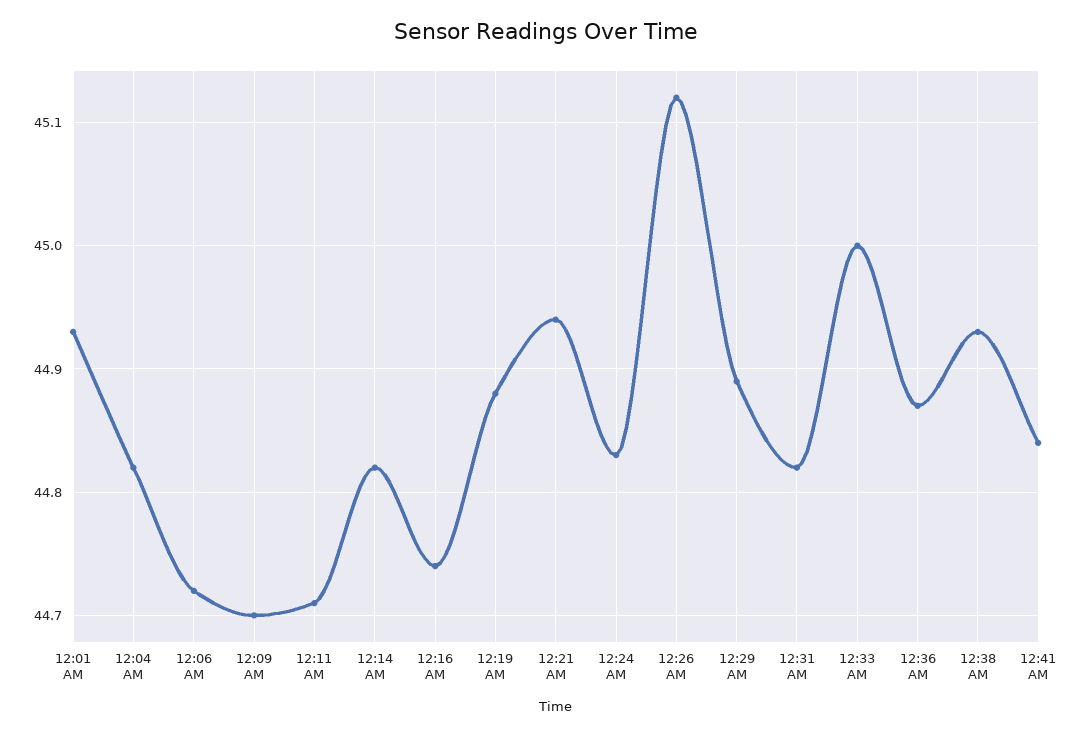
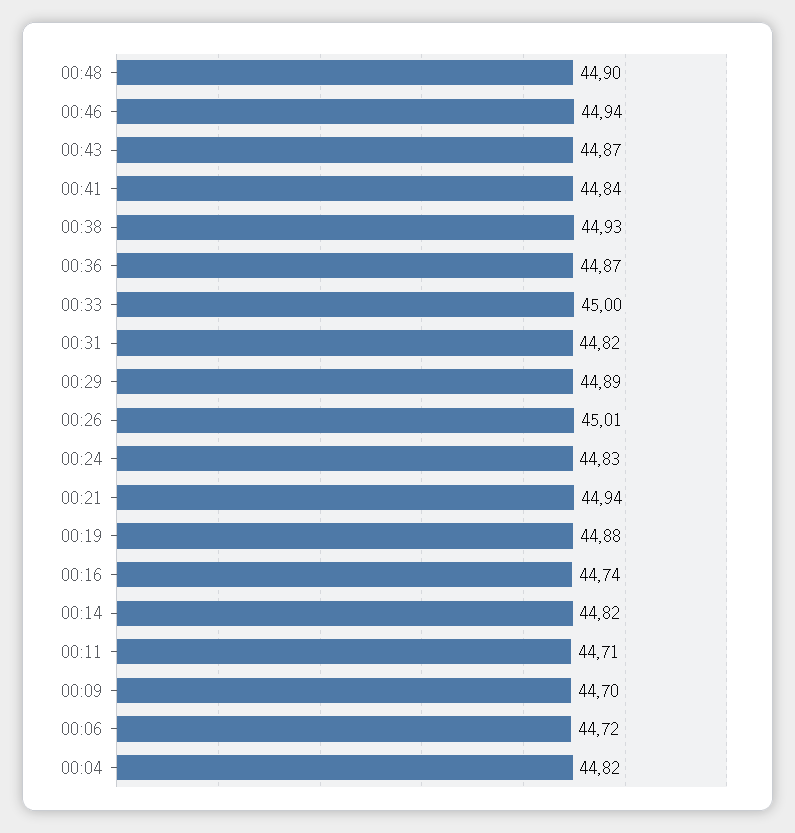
12:01 AM: 44.93 -> none
12:26 AM: 45.12 -> 45.01
00:48: none -> 44.9
00:46: none -> 44.94
00:43: none -> 44.87

